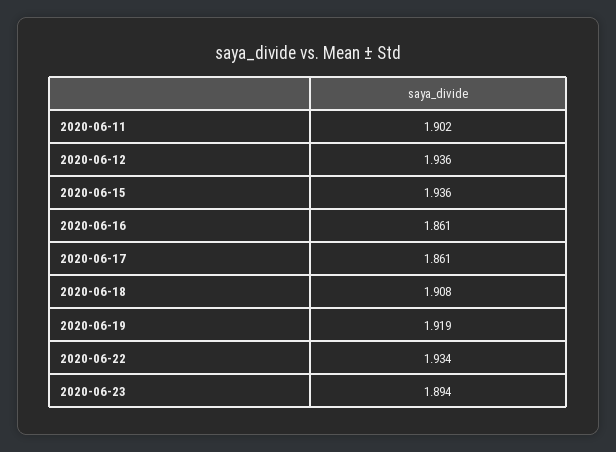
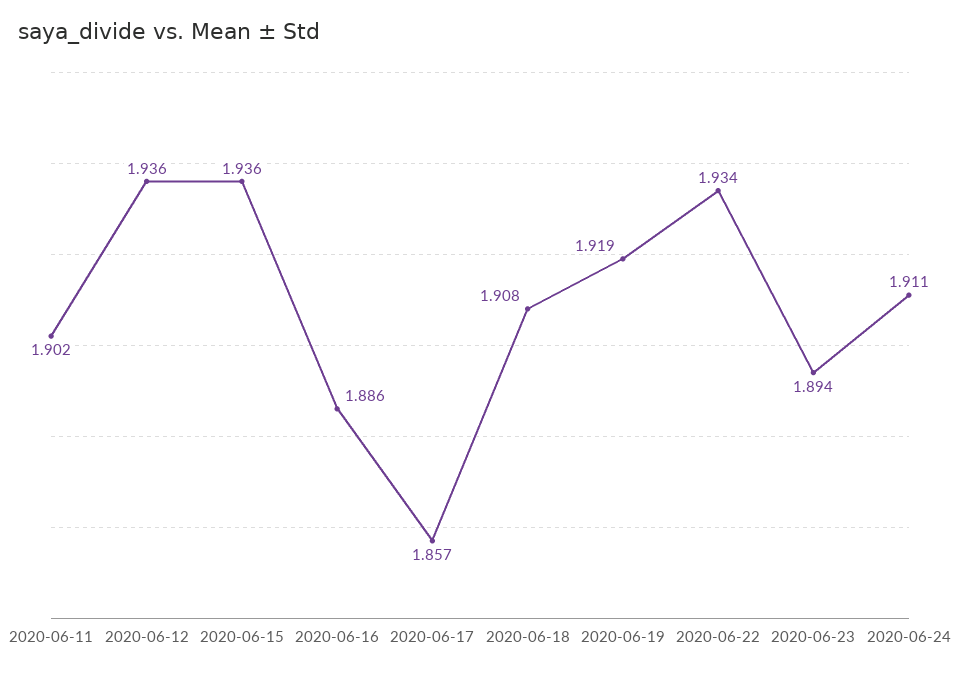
2020-06-16: 1.861 -> 1.886
2020-06-17: 1.861 -> 1.857
2020-06-24: none -> 1.911

